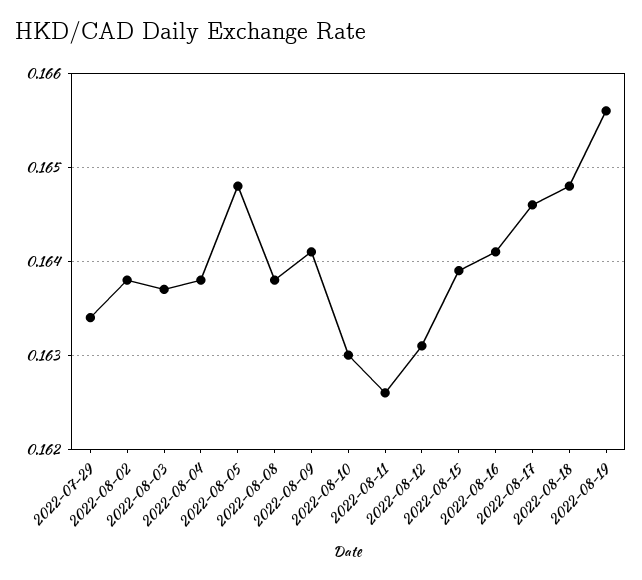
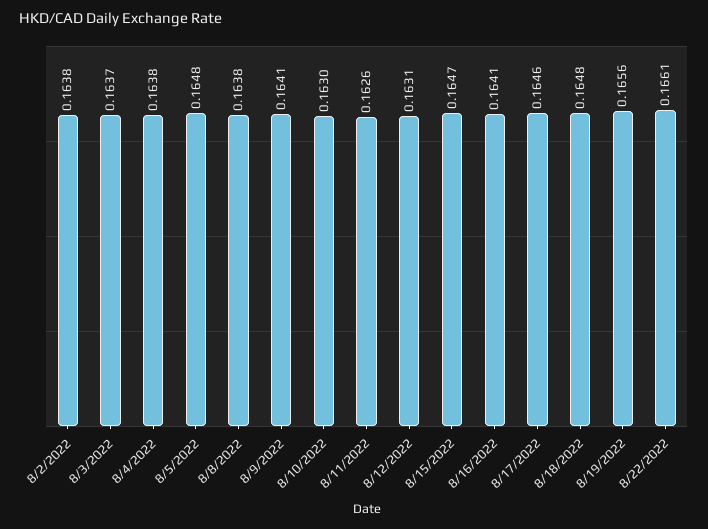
2022-07-29: 0.1634 -> none
2022-08-15: 0.1639 -> 0.1647
8/22/2022: none -> 0.1661

